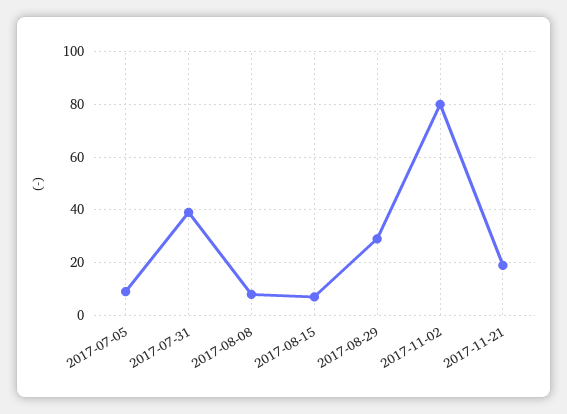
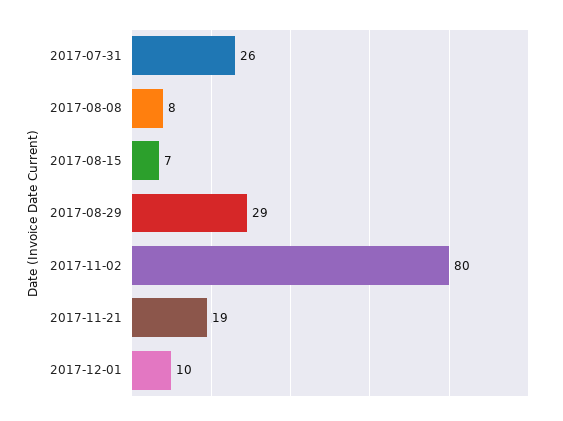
2017-07-05: 10 -> none
2017-07-31: 40 -> 26
2017-12-01: none -> 10

